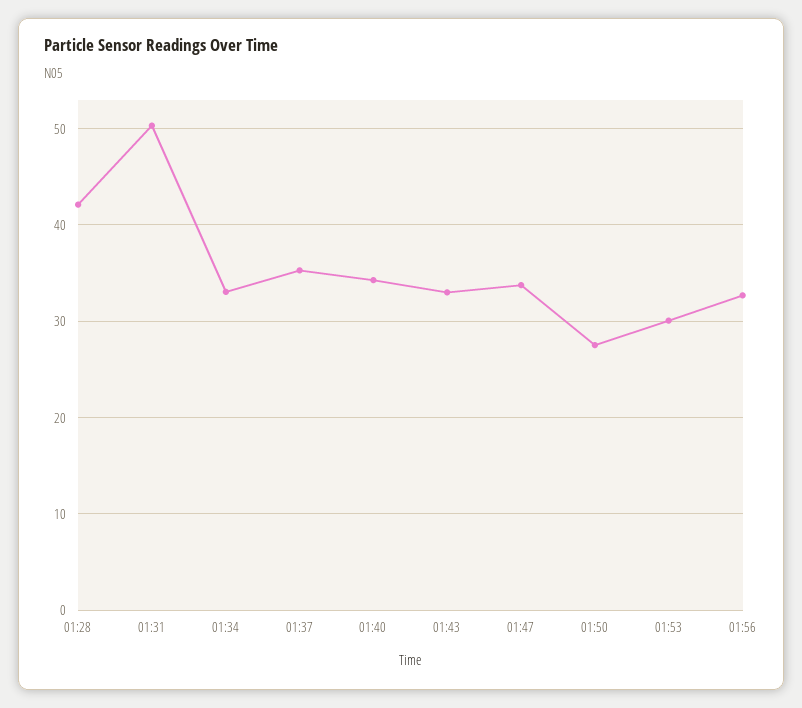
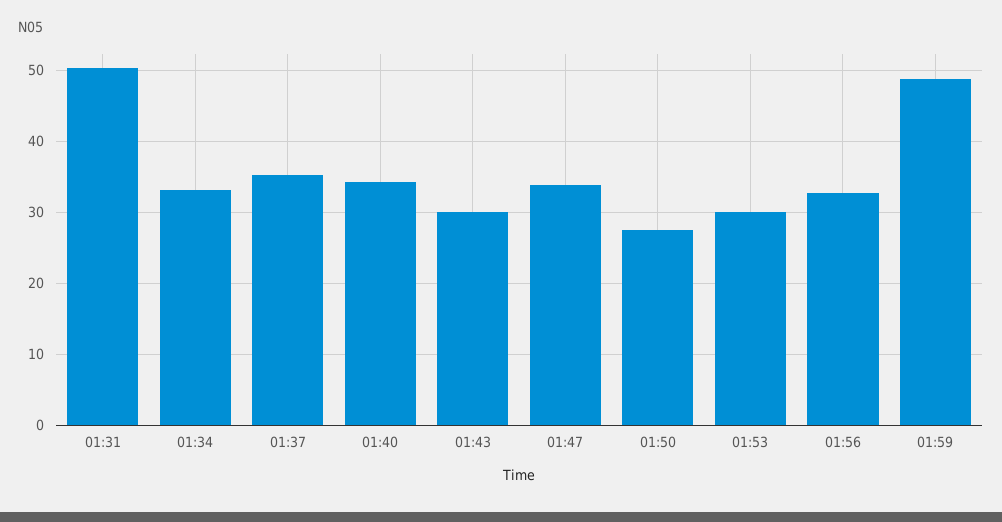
01:28: 42 -> none
01:43: 33 -> 30
01:59: none -> 49

